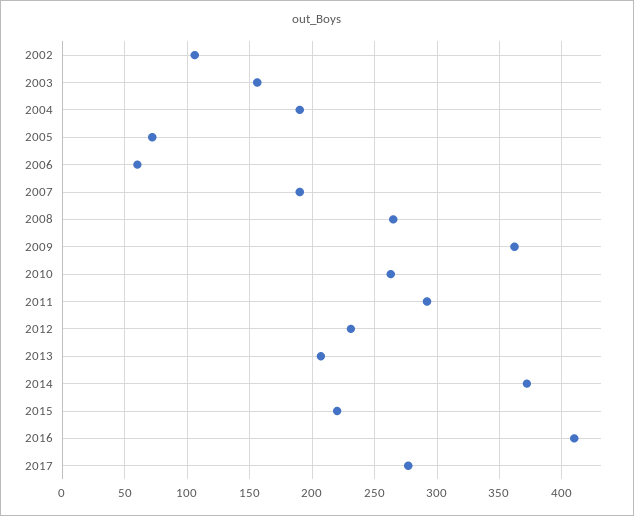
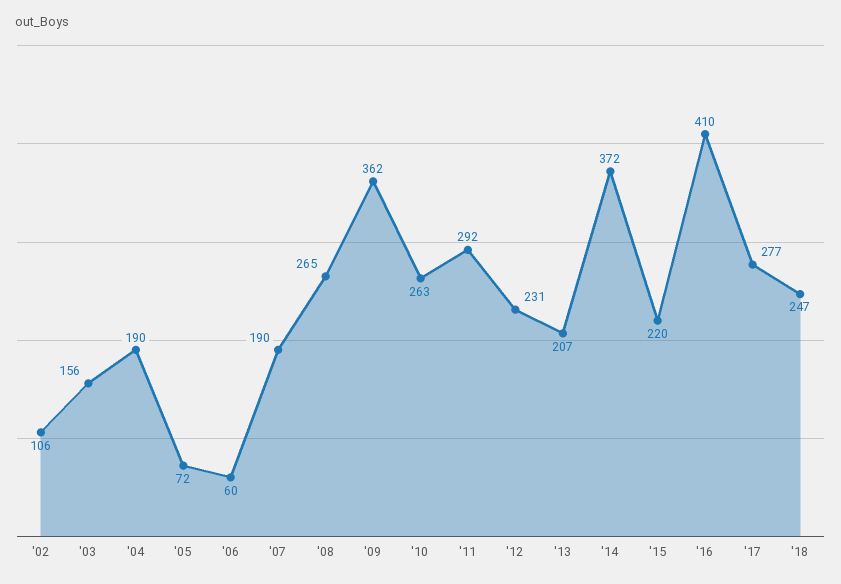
'18: none -> 247

